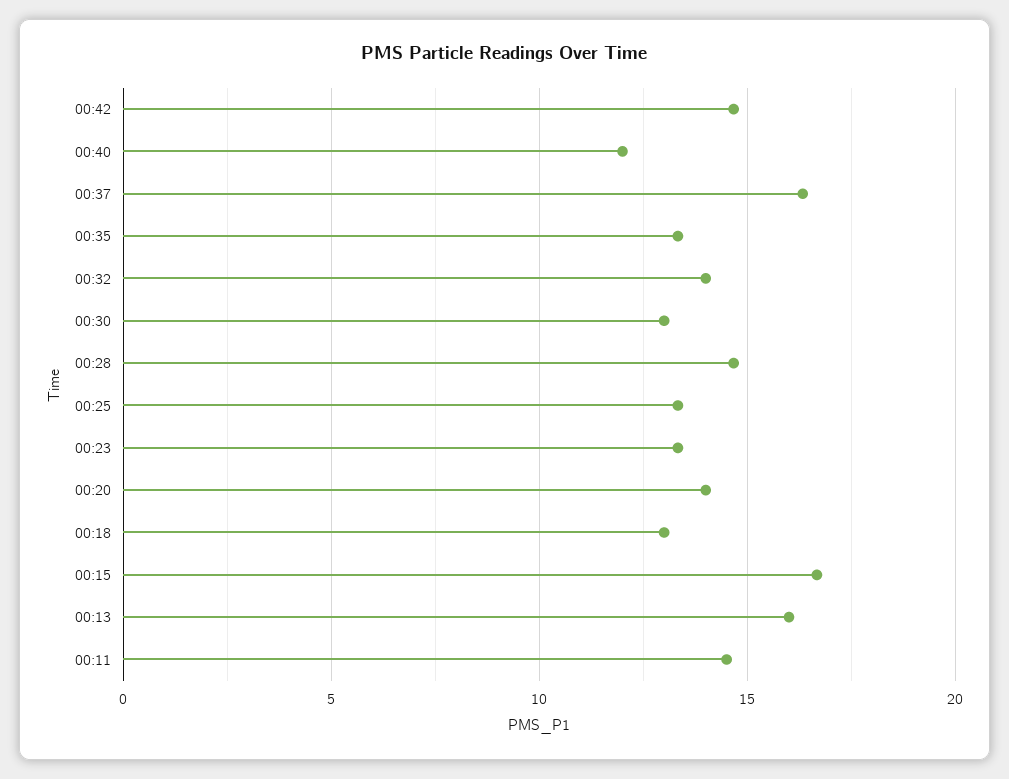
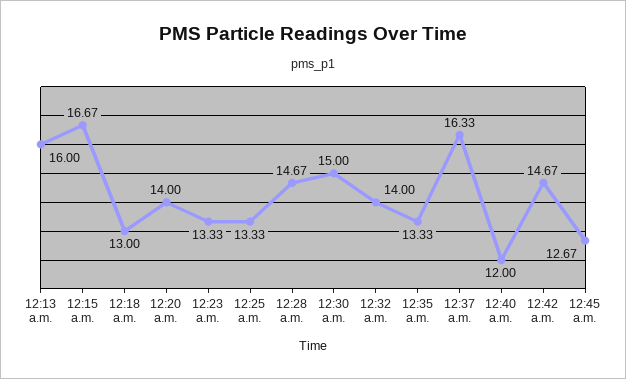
00:30: 13 -> 15
00:11: 14.5 -> none
12:45 a.m.: none -> 12.67

